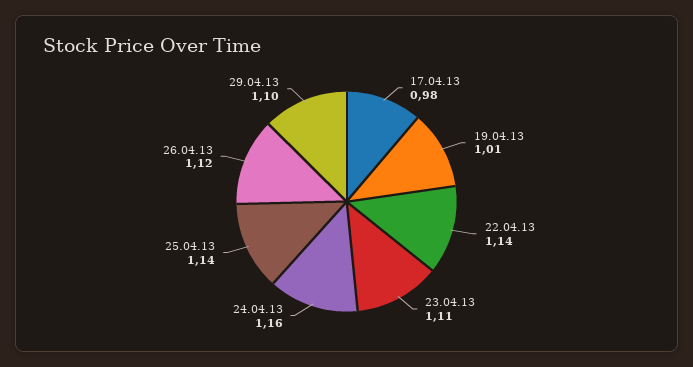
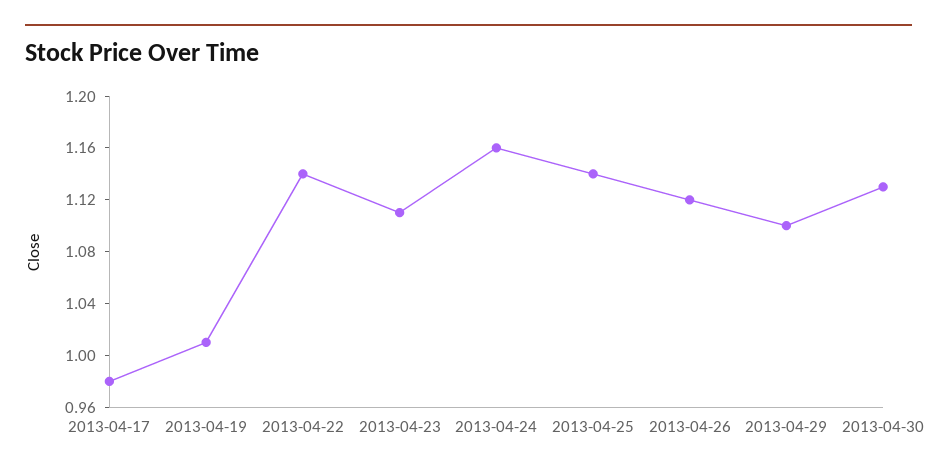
2013-04-30: none -> 1.13

